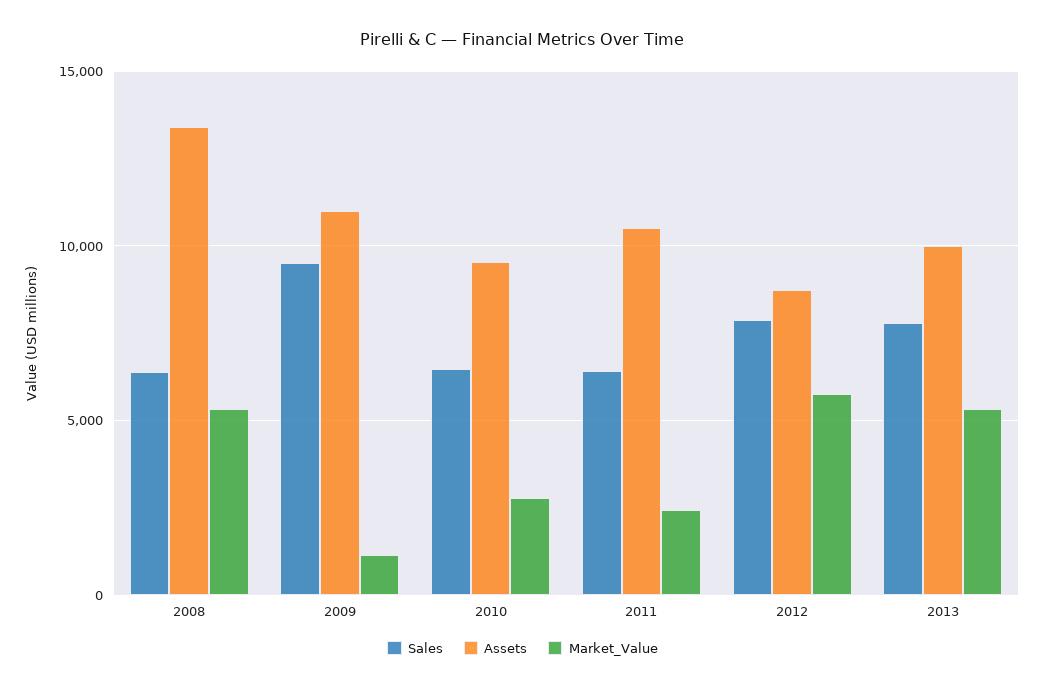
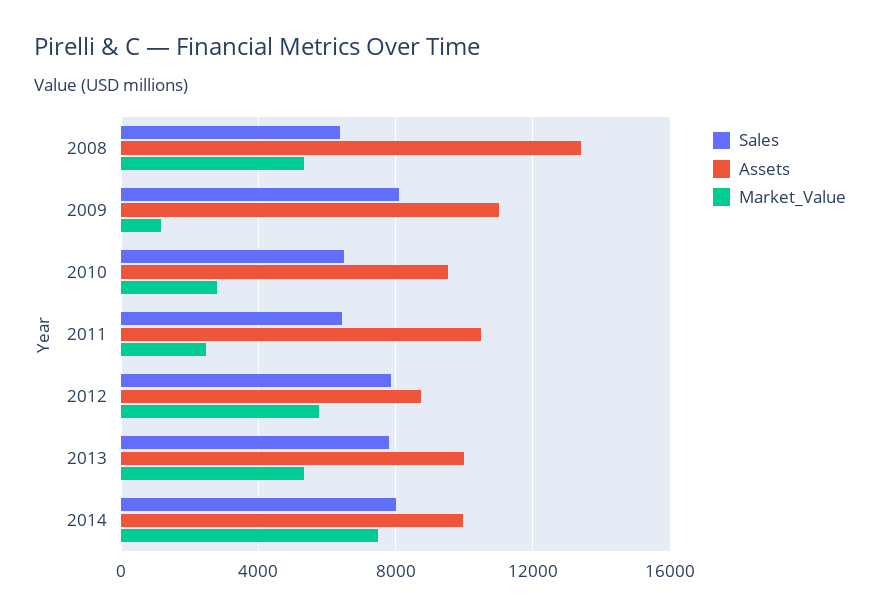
Sales, 2009: 9500 -> 8000
Sales, 2014: none -> 8000
Assets, 2014: none -> 10000
Market_Value, 2014: none -> 7500

